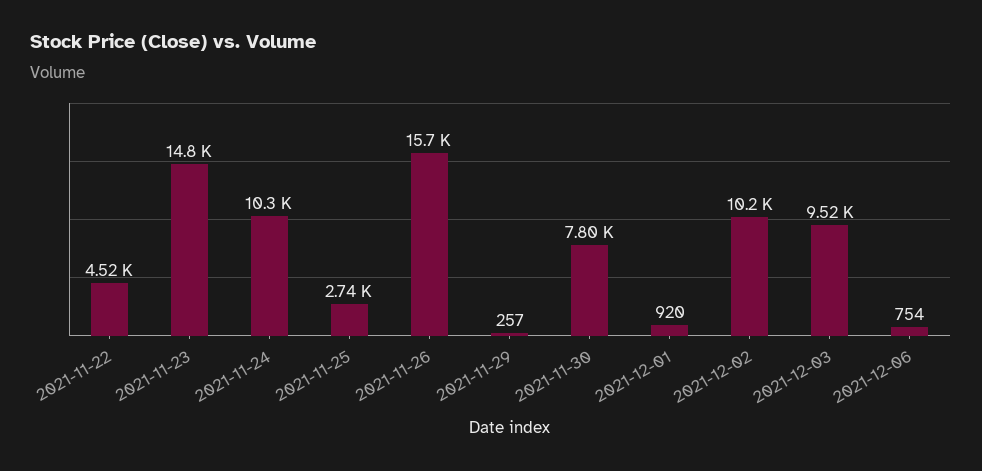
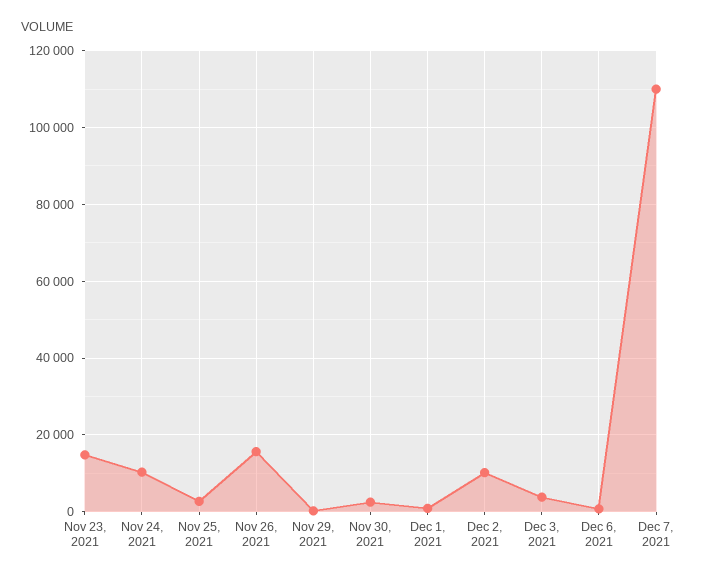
2021-11-22: 4520 -> none
2021-11-30: 7800 -> 2000
2021-12-03: 9520 -> 4000
Dec 7, 2021: none -> 110000

